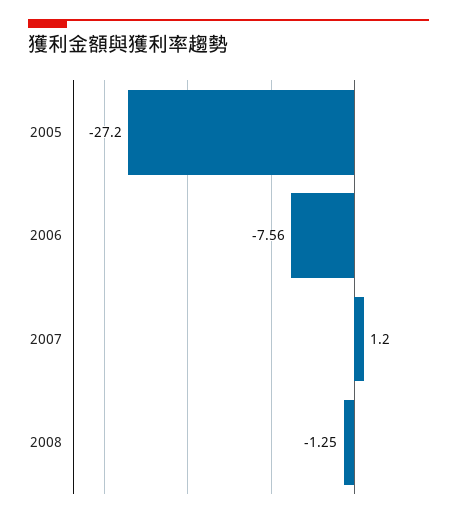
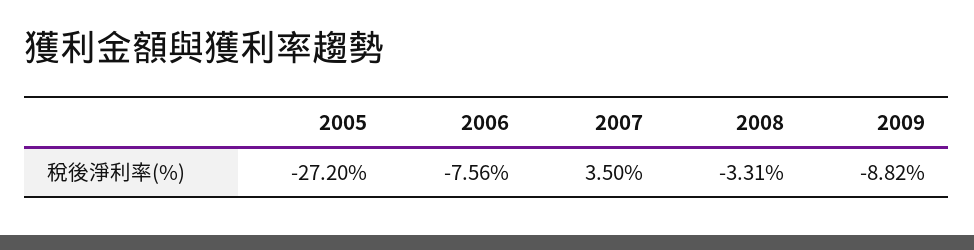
2007: 1.2 -> 3.5
2008: -1.25 -> -3.31
2009: none -> -8.82

